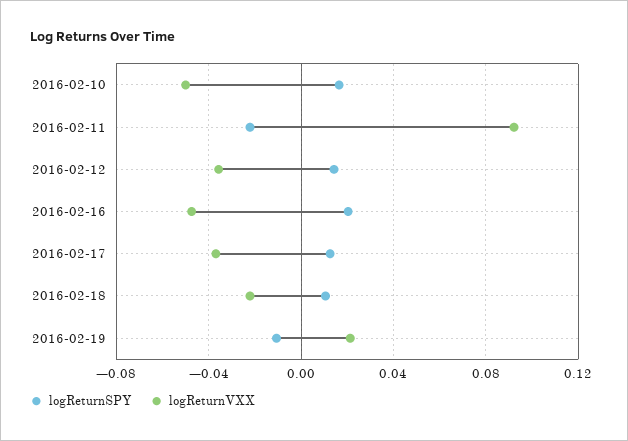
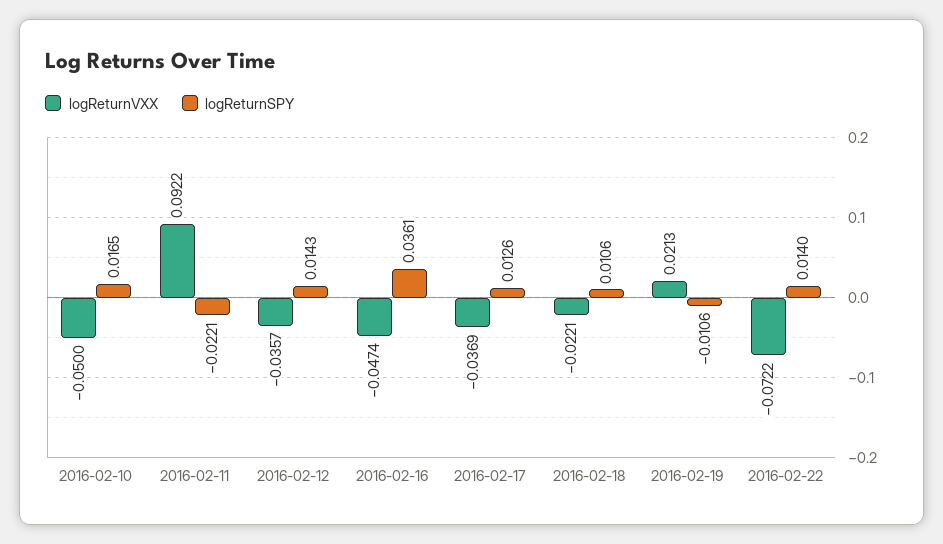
logReturnSPY, 2016-02-16: 0.02 -> 0.0361
logReturnVXX, 2016-02-22: none -> -0.0722
logReturnSPY, 2016-02-22: none -> 0.014

